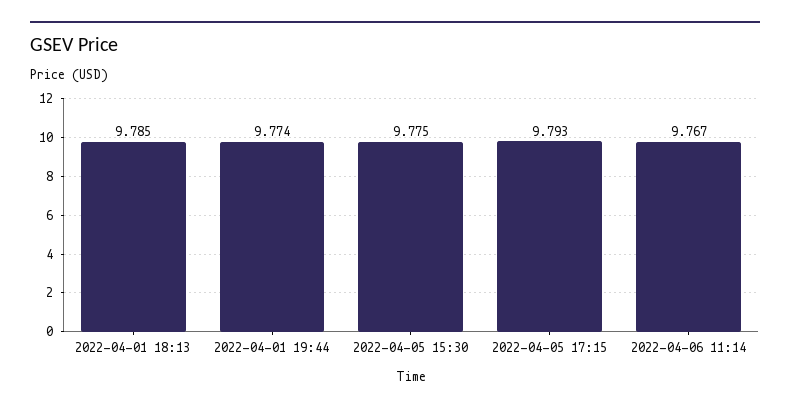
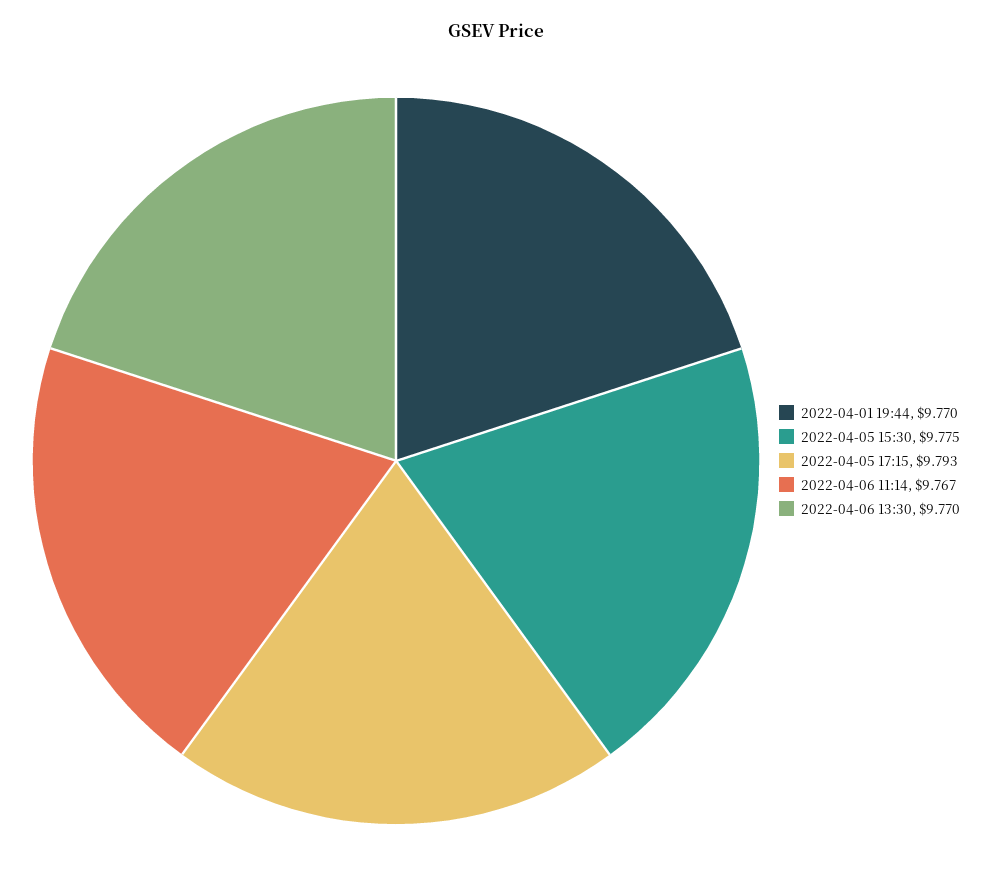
2022-04-01 18:13: 9.785 -> none
2022-04-01 19:44: 9.774 -> 9.77
2022-04-06 13:30: none -> 9.77

